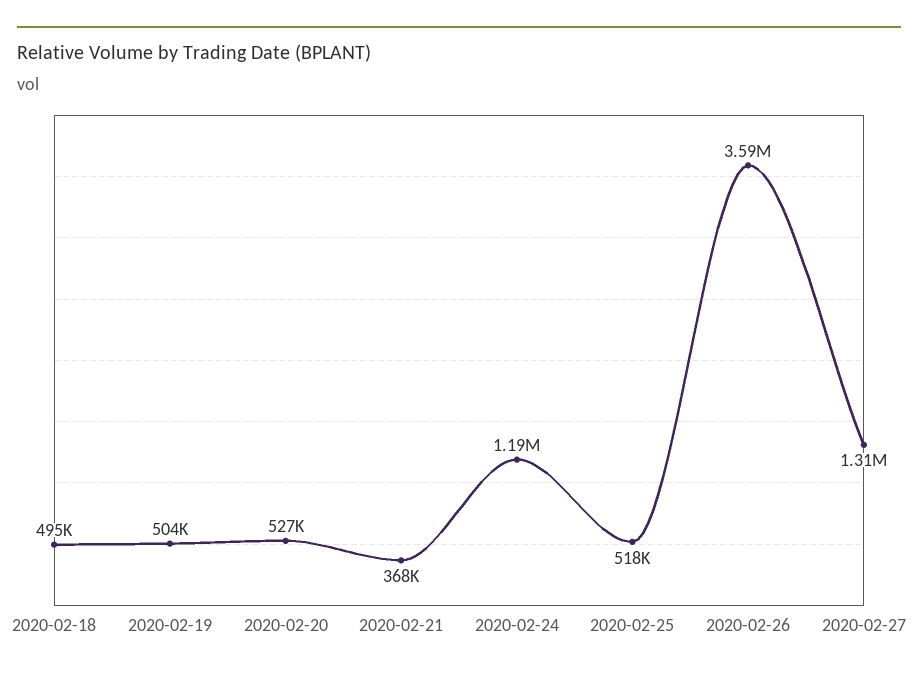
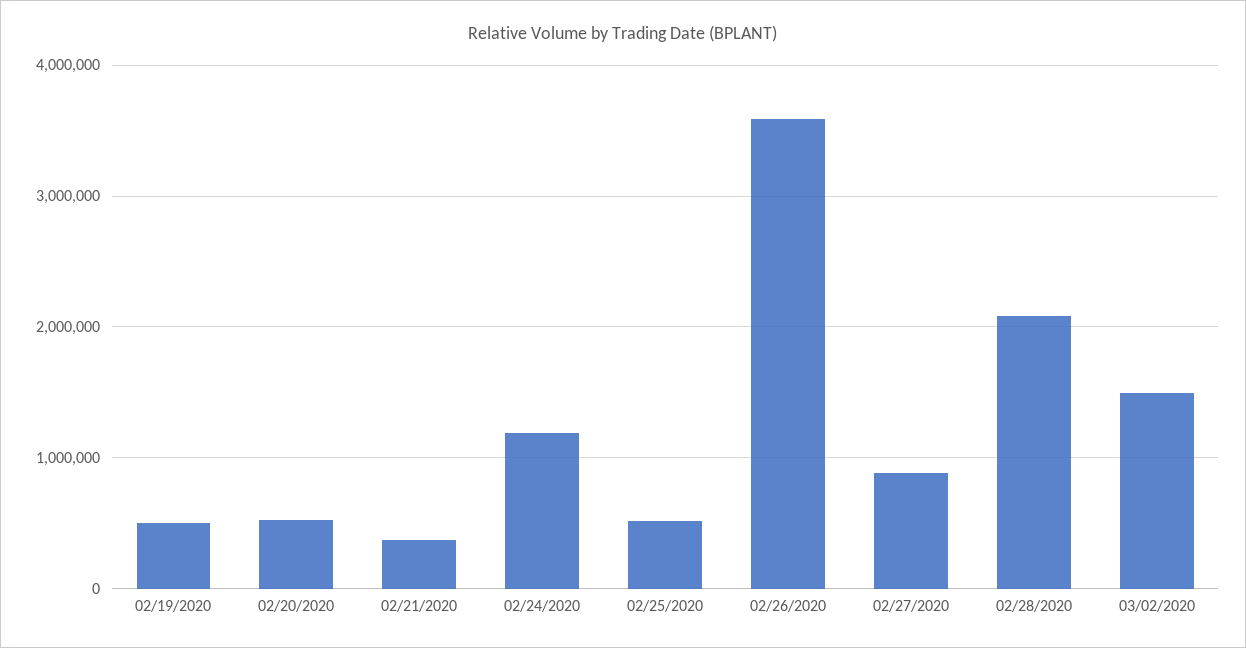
2020-02-18: 495000 -> none
2020-02-27: 1310000 -> 900000
02/28/2020: none -> 2100000
03/02/2020: none -> 1500000

